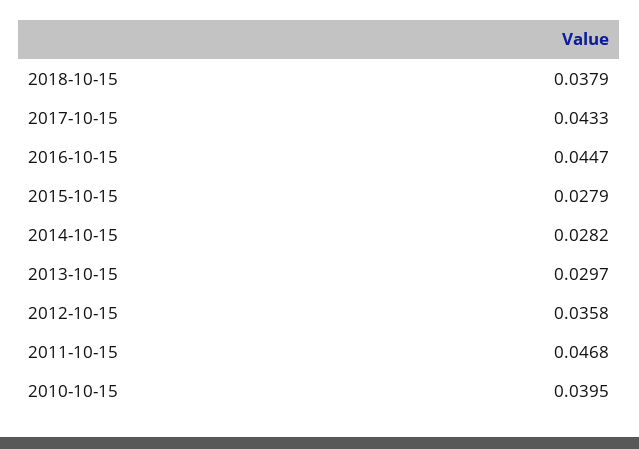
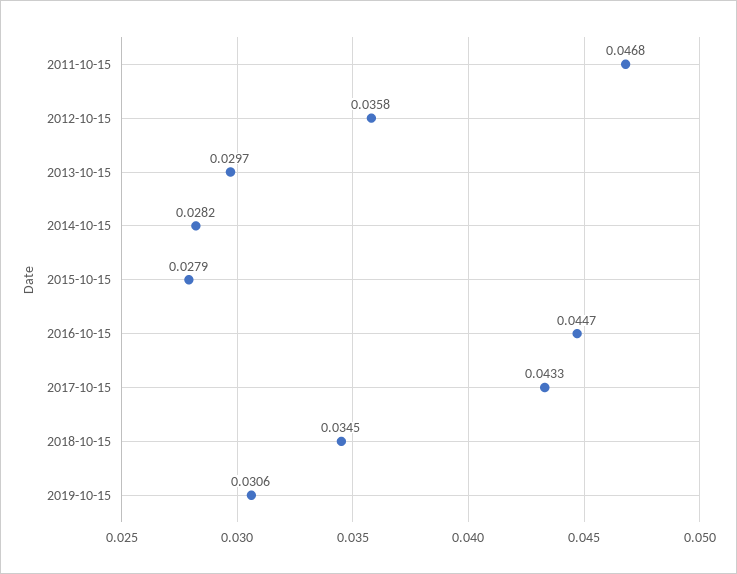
2018-10-15: 0.0379 -> 0.0345
2010-10-15: 0.0395 -> none
2019-10-15: none -> 0.0306

